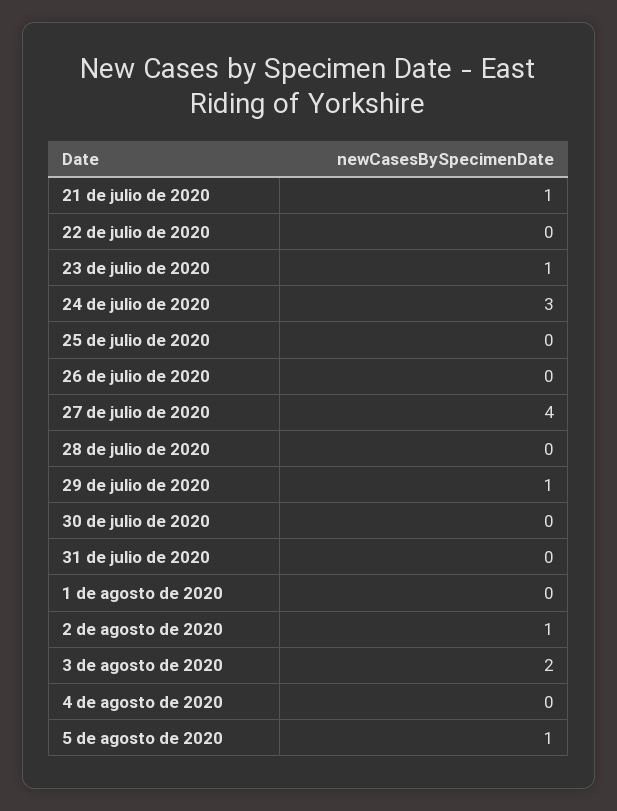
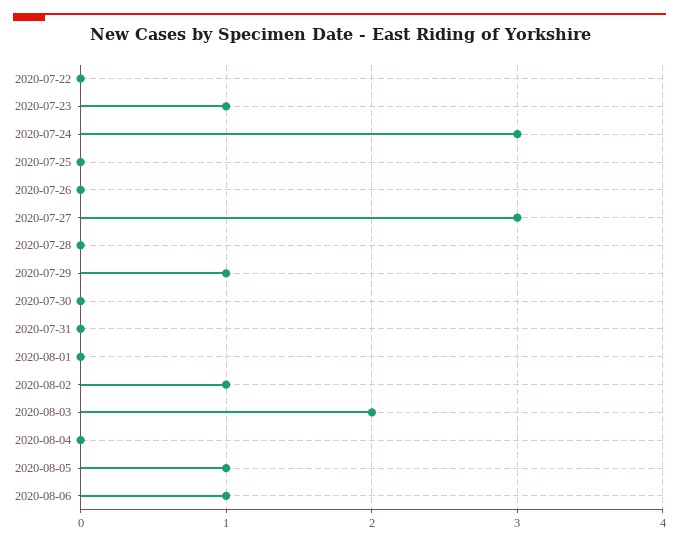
21 de julio de 2020: 1 -> none
27 de julio de 2020: 4 -> 3
2020-08-06: none -> 1

